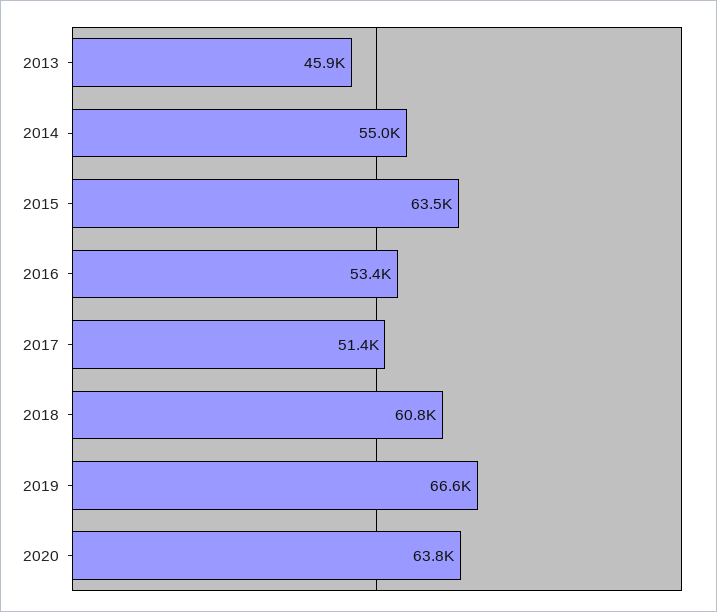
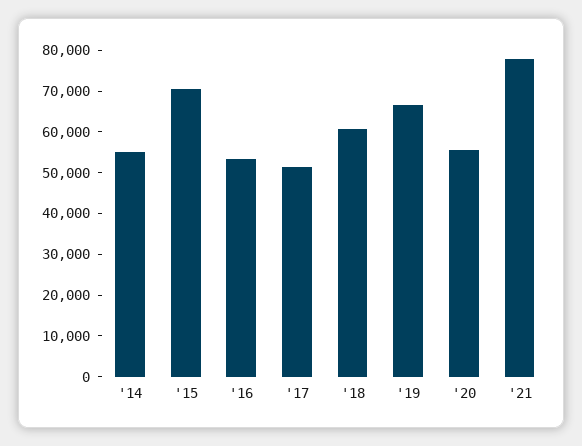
2013: 45900 -> none
2015: 63500 -> 70000
2020: 63800 -> 56000
'21: none -> 78000

